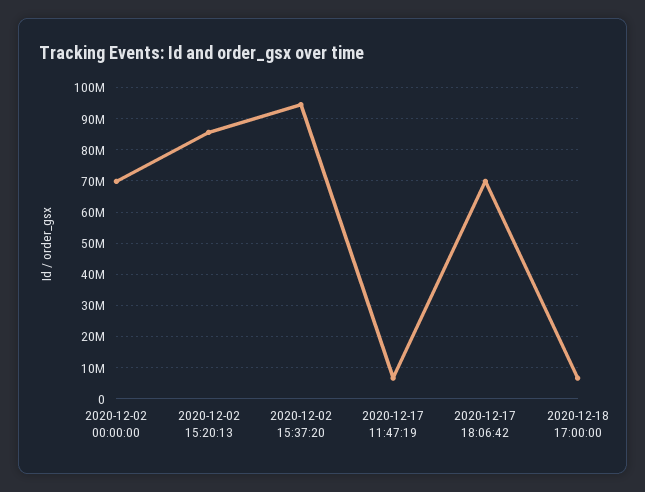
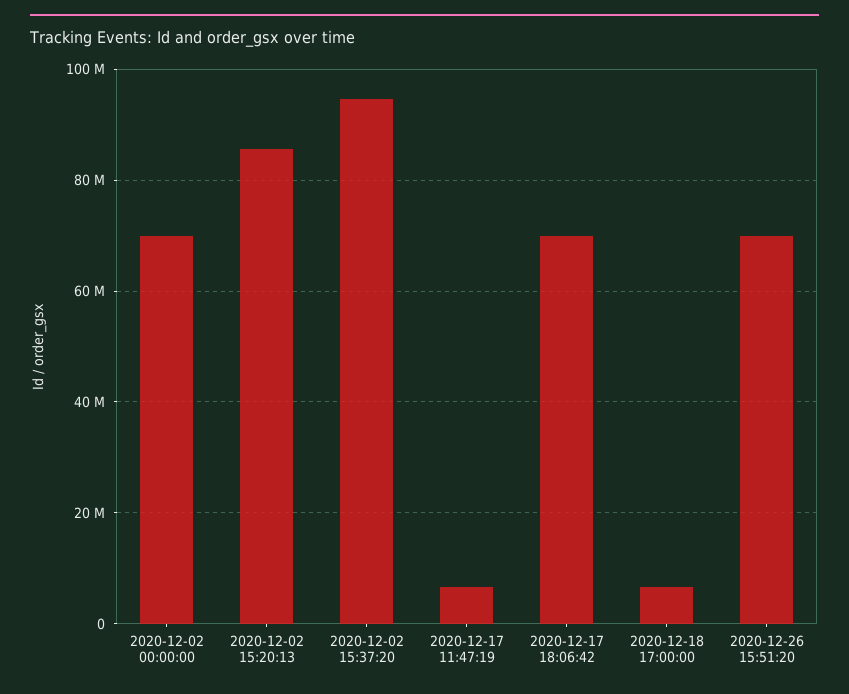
2020-12-26 15:51:20: none -> 70000000

